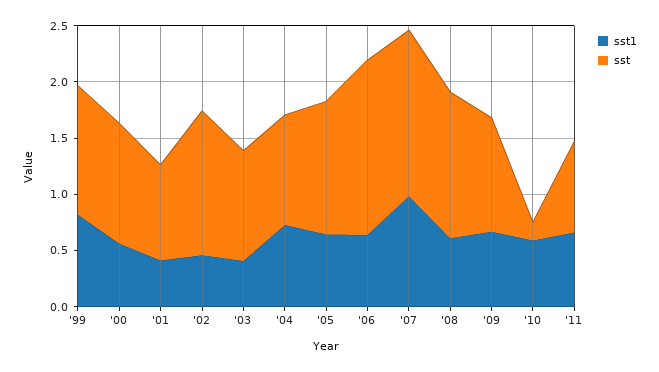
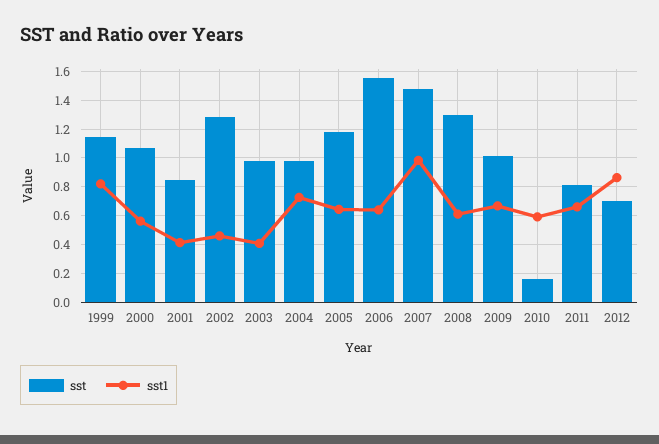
sst, 2012: none -> 0.7
sst1, 2012: none -> 0.85

